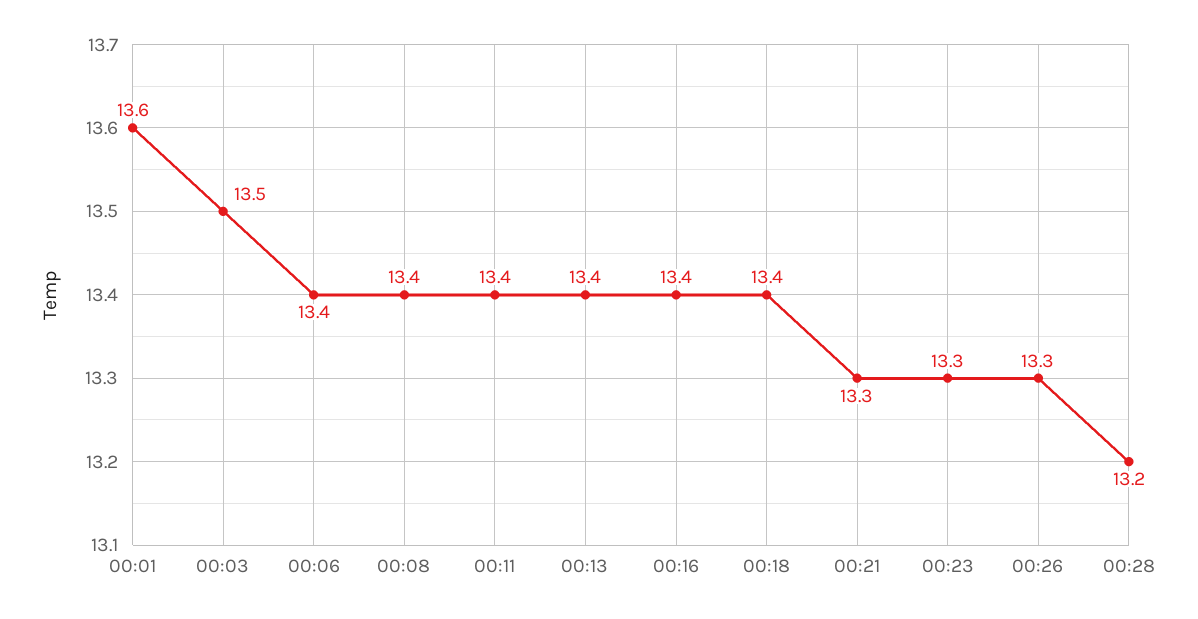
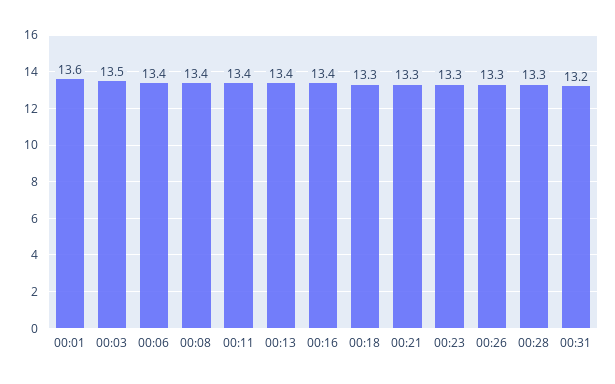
00:18: 13.4 -> 13.3
00:28: 13.2 -> 13.3
00:31: none -> 13.2

